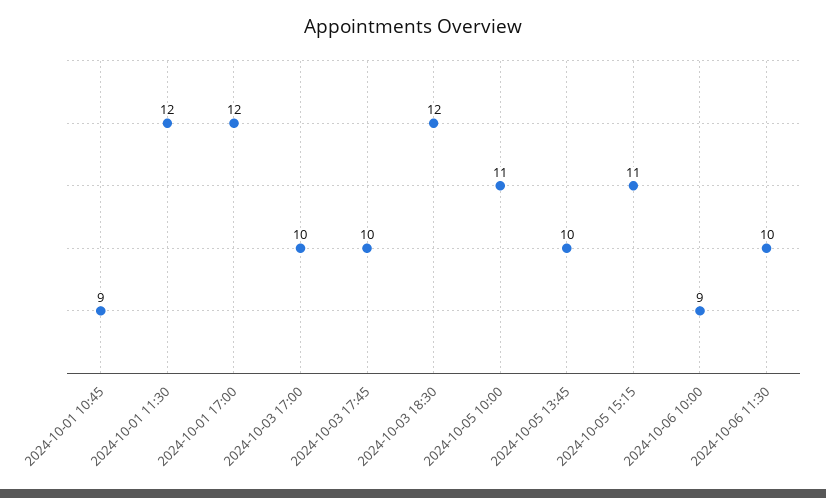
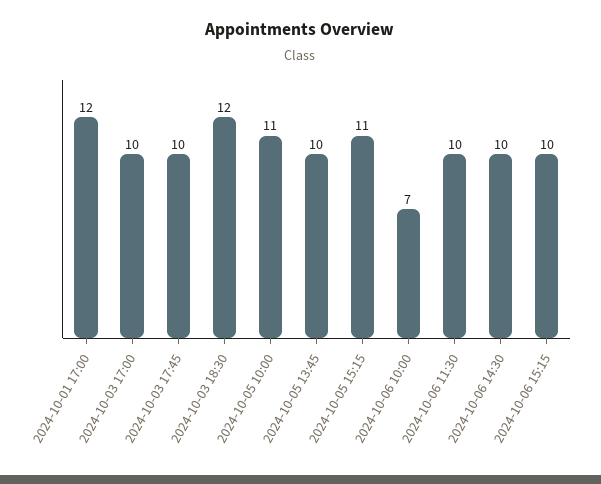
2024-10-01 10:45: 9 -> none
2024-10-01 11:30: 12 -> none
2024-10-06 10:00: 9 -> 7
2024-10-06 14:30: none -> 10
2024-10-06 15:15: none -> 10

